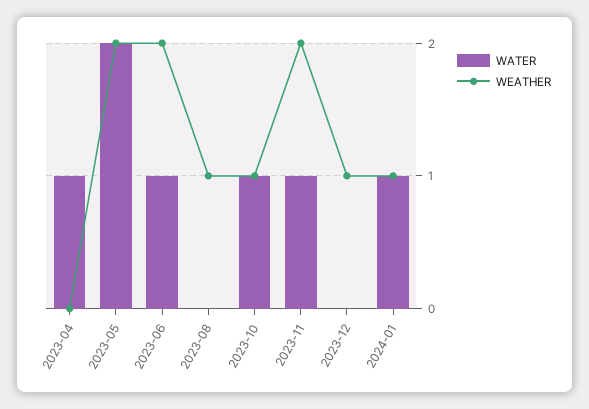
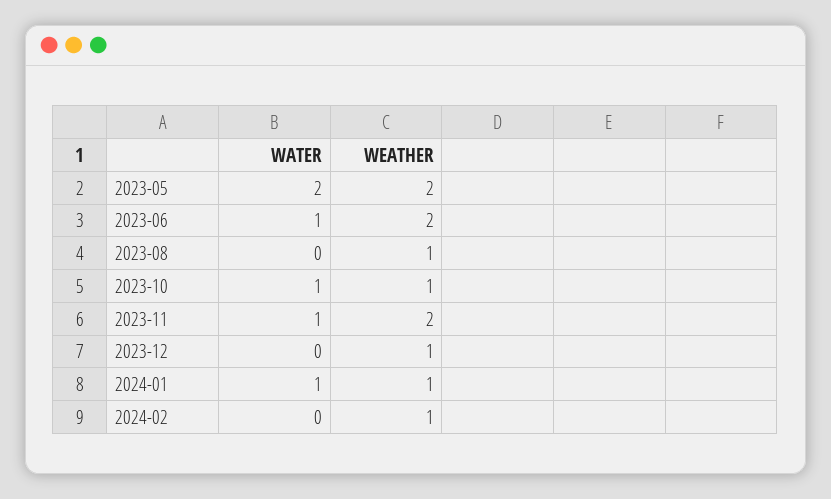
WATER, 2023-04: 1 -> none
WEATHER, 2023-04: 0 -> none
WATER, 2024-02: none -> 0
WEATHER, 2024-02: none -> 1

